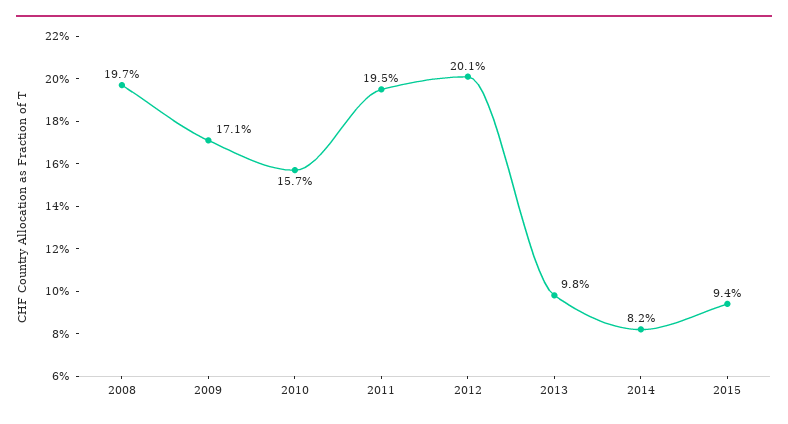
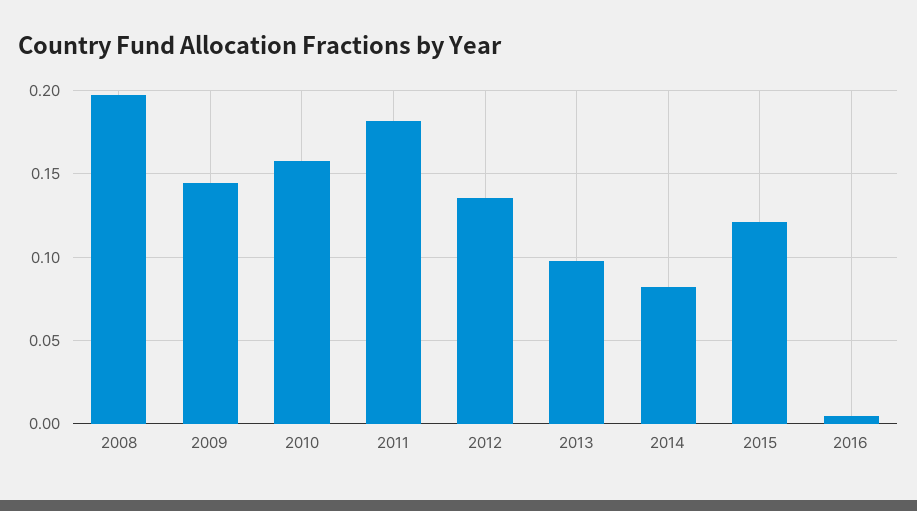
2009: 0.171 -> 0.145
2011: 0.195 -> 0.18
2012: 0.201 -> 0.135
2015: 0.094 -> 0.12
2016: none -> 0.005

